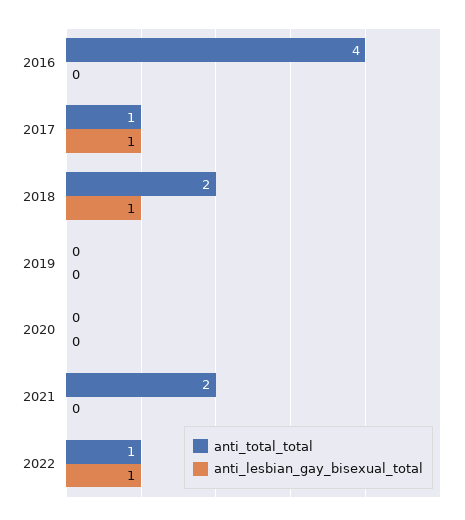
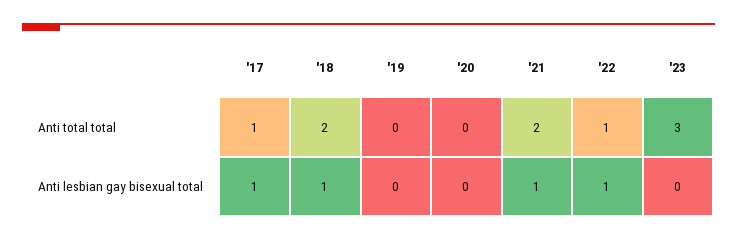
anti_total_total, 2016: 4 -> none
anti_lesbian_gay_bisexual_total, 2016: 0 -> none
anti_lesbian_gay_bisexual_total, 2021: 0 -> 1
anti_total_total, '23: none -> 3
anti_lesbian_gay_bisexual_total, '23: none -> 0

